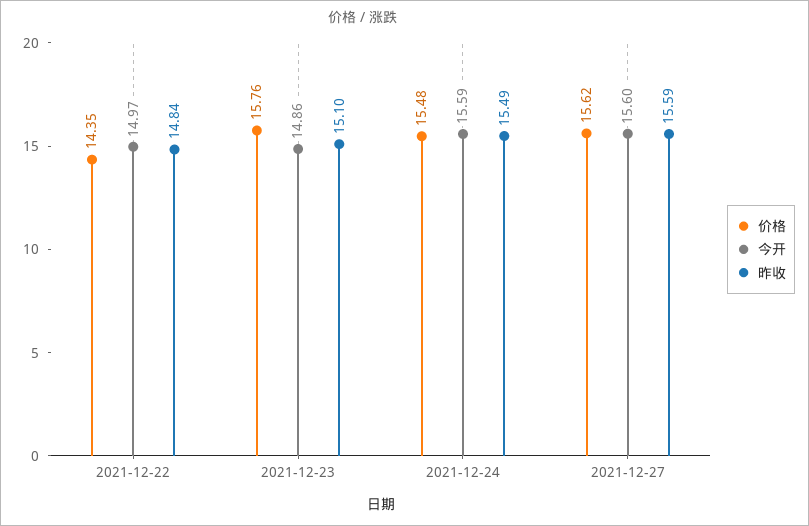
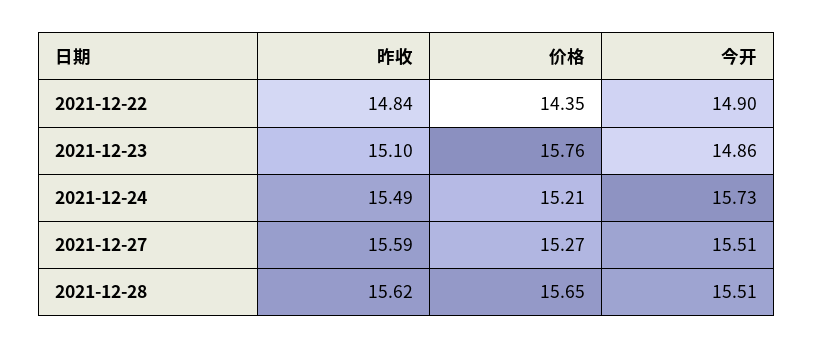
今开, 2021-12-22: 14.97 -> 14.9
价格, 2021-12-24: 15.48 -> 15.21
今开, 2021-12-24: 15.59 -> 15.73
价格, 2021-12-27: 15.62 -> 15.27
今开, 2021-12-27: 15.6 -> 15.51
昨收, 2021-12-28: none -> 15.62
价格, 2021-12-28: none -> 15.65
今开, 2021-12-28: none -> 15.51

